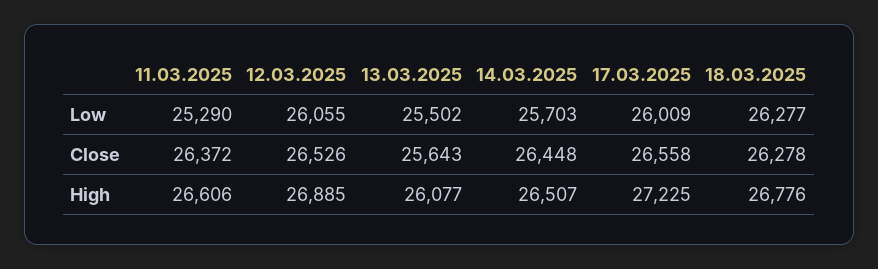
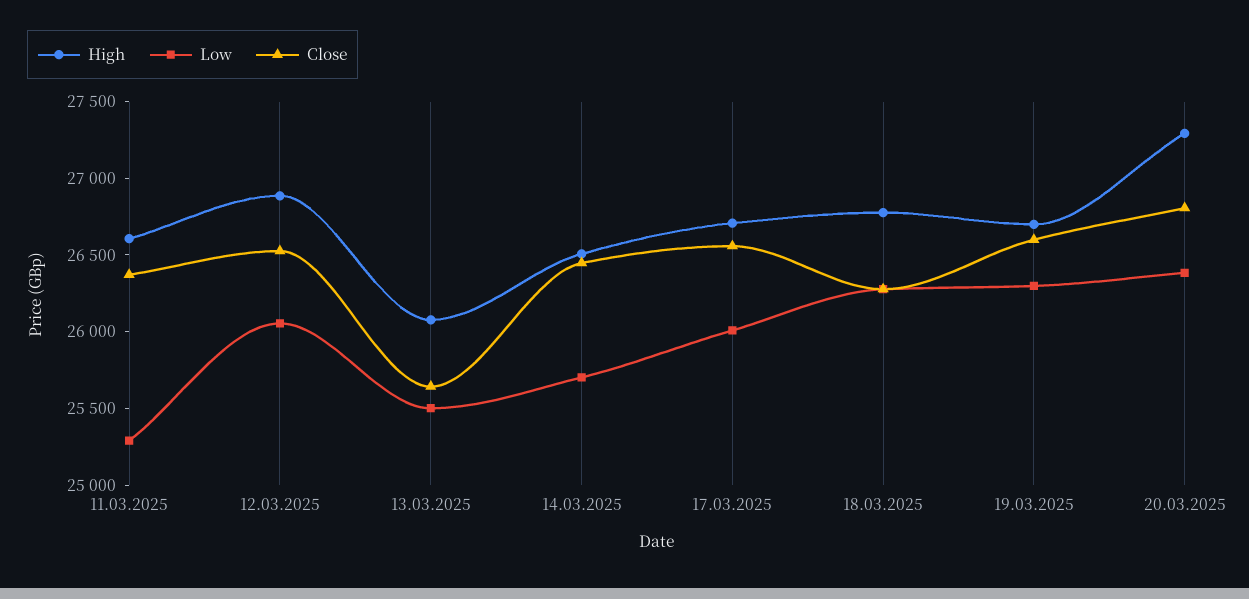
High, 17.03.2025: 27225 -> 26700
High, 19.03.2025: none -> 26700
Low, 19.03.2025: none -> 26300
Close, 19.03.2025: none -> 26600
High, 20.03.2025: none -> 27300
Low, 20.03.2025: none -> 26400
Close, 20.03.2025: none -> 26800

